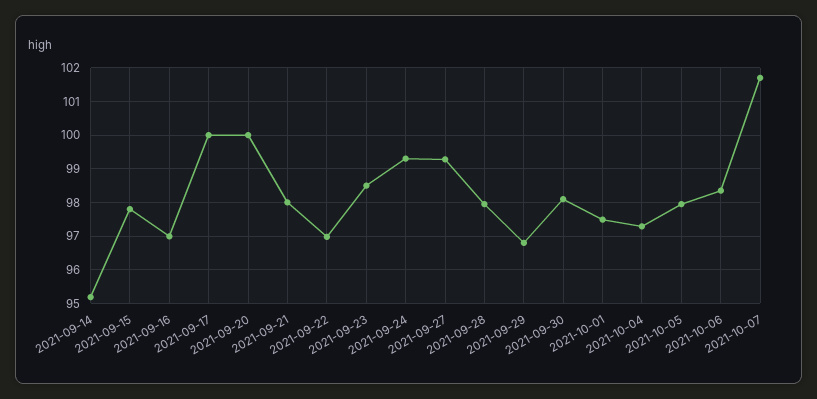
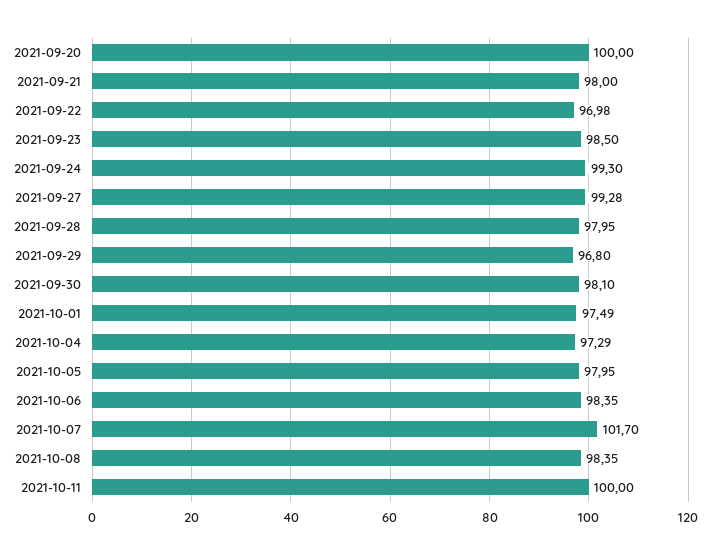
2021-09-14: 95.2 -> none
2021-09-15: 97.8 -> none
2021-09-16: 97 -> none
2021-09-17: 100 -> none
2021-10-08: none -> 98.35
2021-10-11: none -> 100

